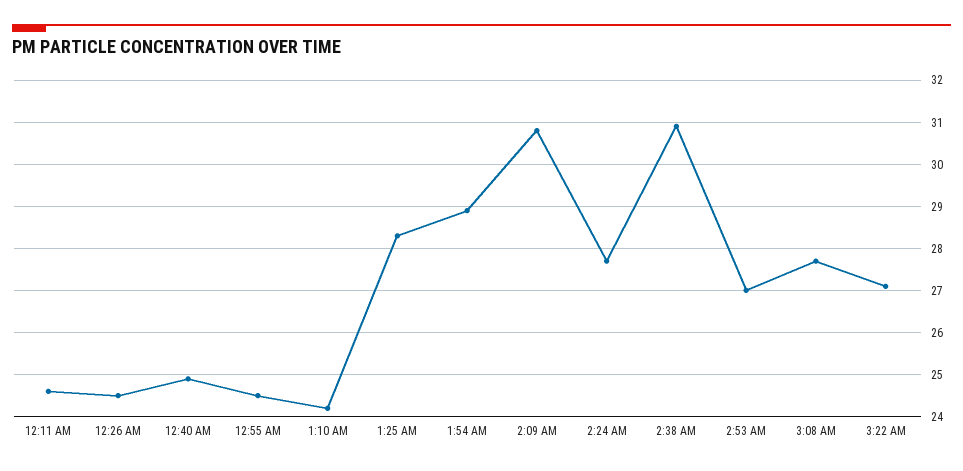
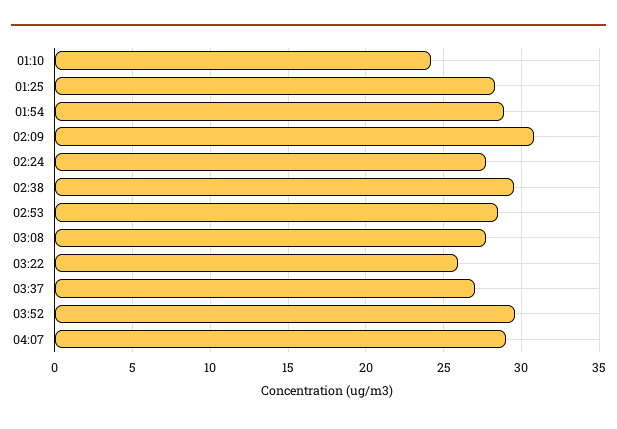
12:11 AM: 24.5 -> none
12:26 AM: 24.5 -> none
12:40 AM: 25 -> none
12:55 AM: 24.5 -> none
2:38 AM: 31 -> 29.5
2:53 AM: 27 -> 28.5
3:22 AM: 27 -> 26
03:37: none -> 27
03:52: none -> 29.5
04:07: none -> 29

